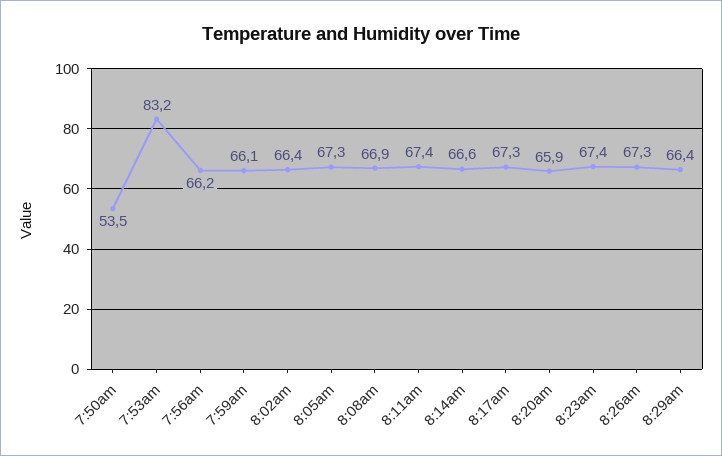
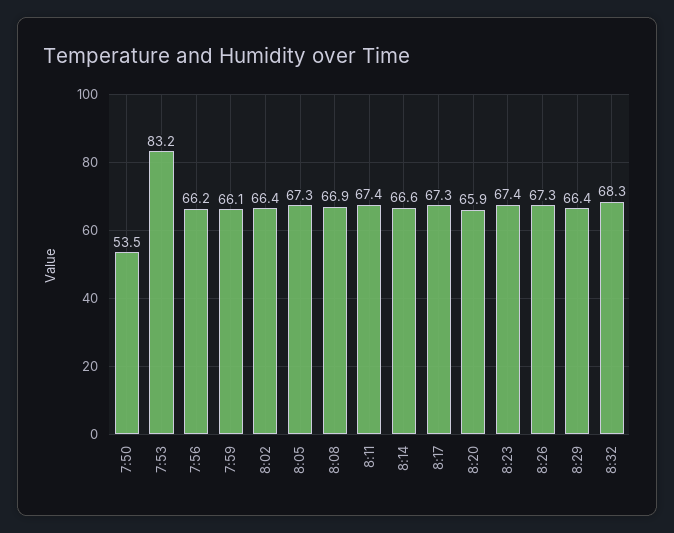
8:32: none -> 68.3

